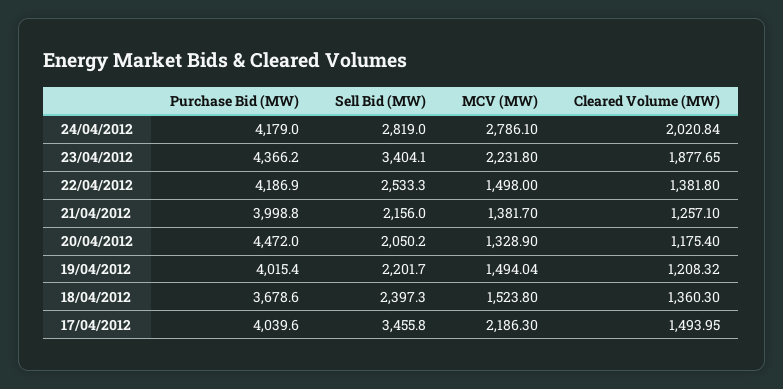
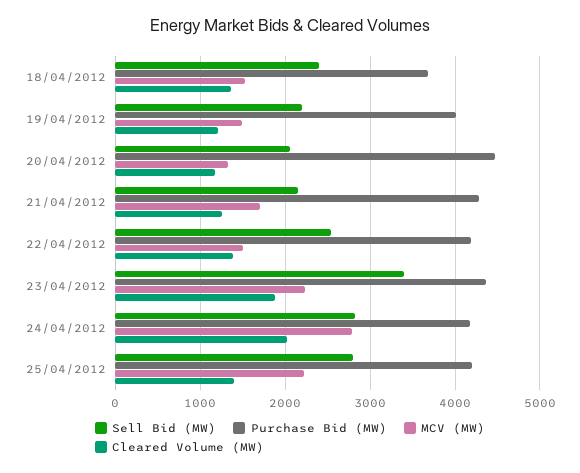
Purchase Bid (MW), 21/04/2012: 3998.8 -> 4300
MCV (MW), 21/04/2012: 1381.7 -> 1700
Purchase Bid (MW), 17/04/2012: 4039.6 -> none
Sell Bid (MW), 17/04/2012: 3455.8 -> none
MCV (MW), 17/04/2012: 2186.3 -> none
Cleared Volume (MW), 17/04/2012: 1493.95 -> none
Sell Bid (MW), 25/04/2012: none -> 2800
Purchase Bid (MW), 25/04/2012: none -> 4200
MCV (MW), 25/04/2012: none -> 2200
Cleared Volume (MW), 25/04/2012: none -> 1400

